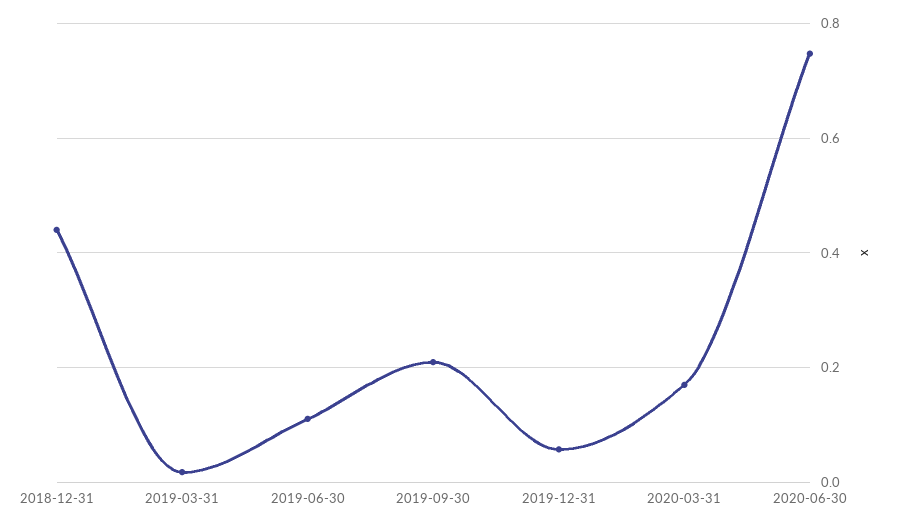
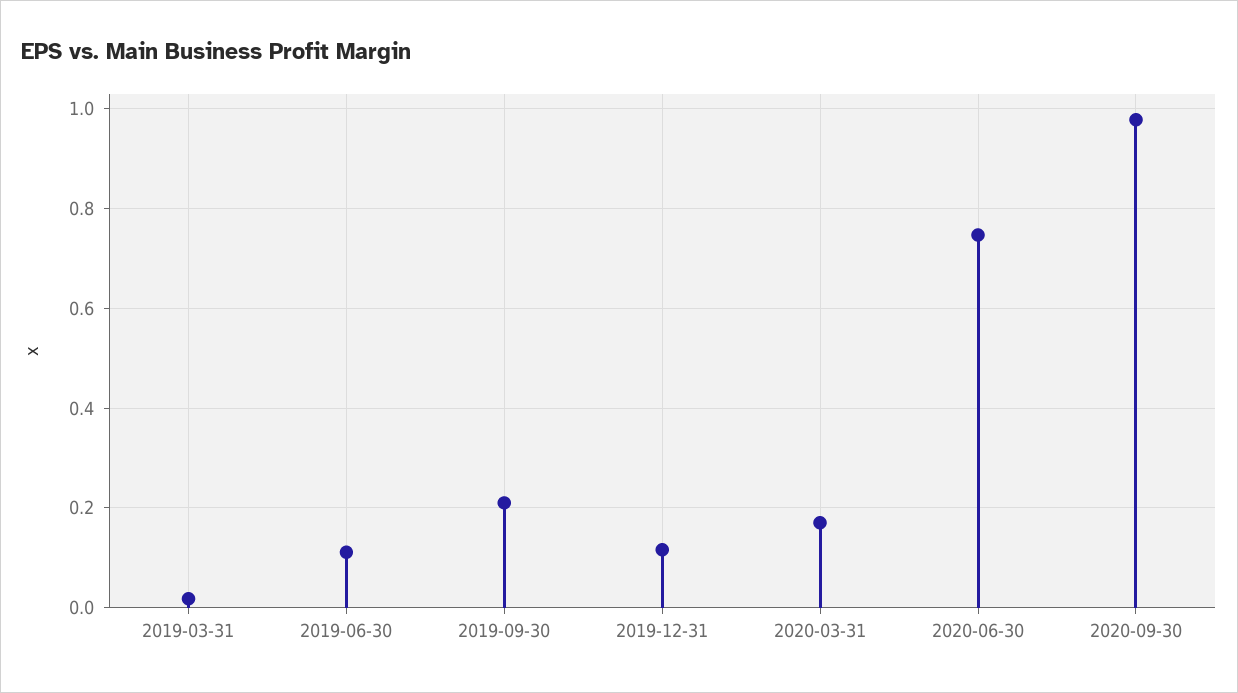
2018-12-31: 0.44 -> none
2019-12-31: 0.06 -> 0.12
2020-09-30: none -> 0.98

